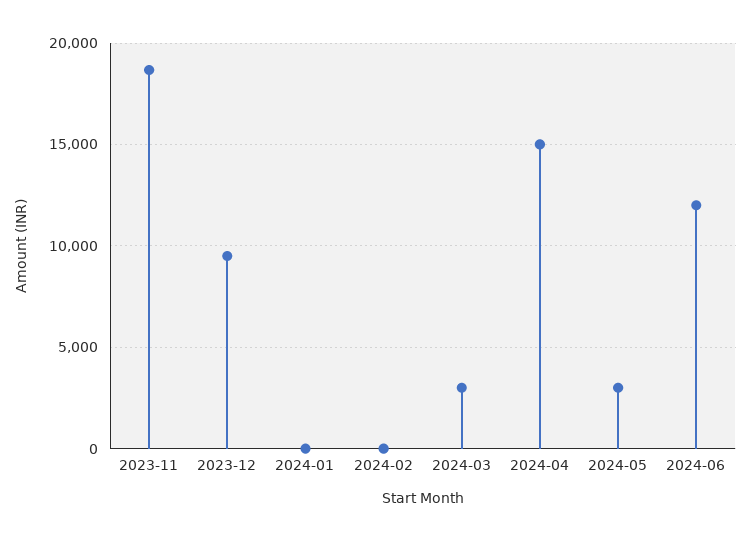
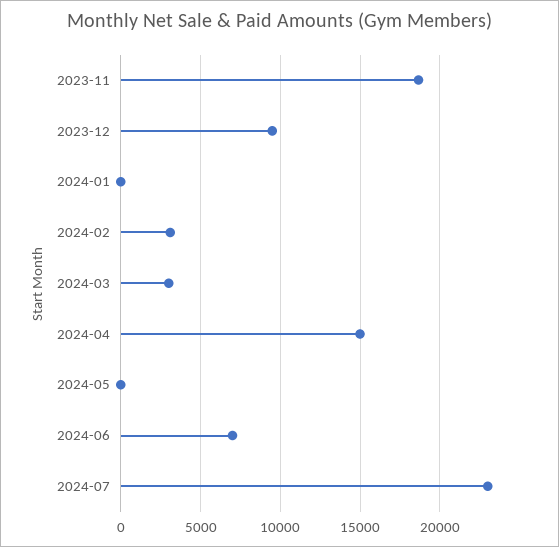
2024-02: 0 -> 3000
2024-05: 3000 -> 0
2024-06: 12000 -> 7000
2024-07: none -> 23000

